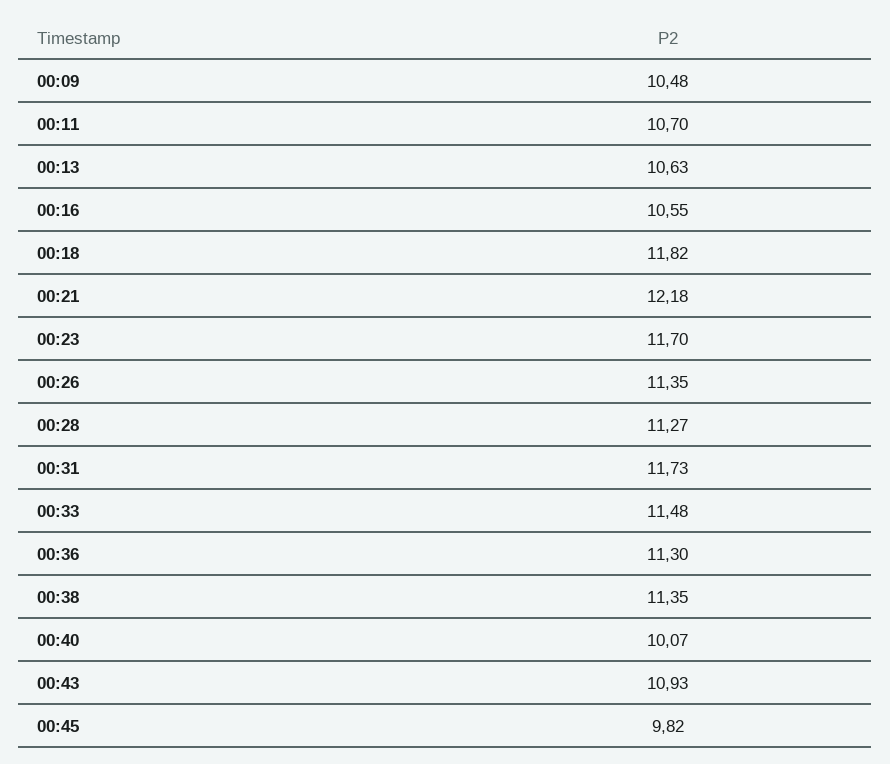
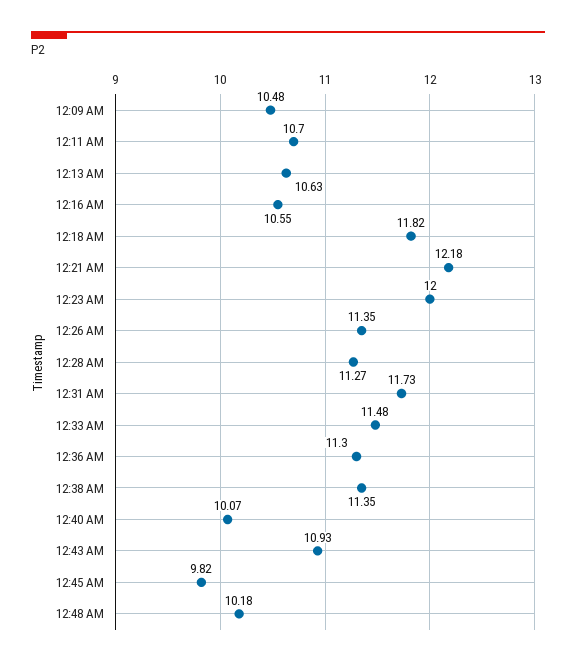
00:23: 11.7 -> 12
12:48 AM: none -> 10.18

